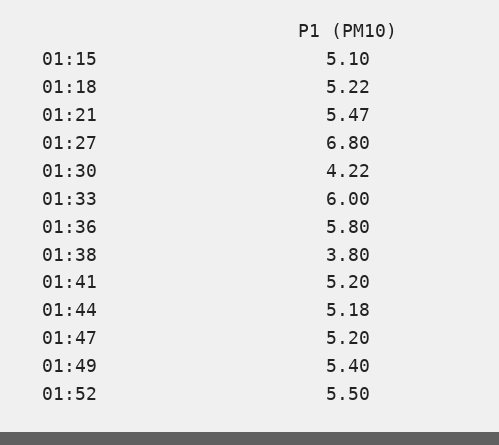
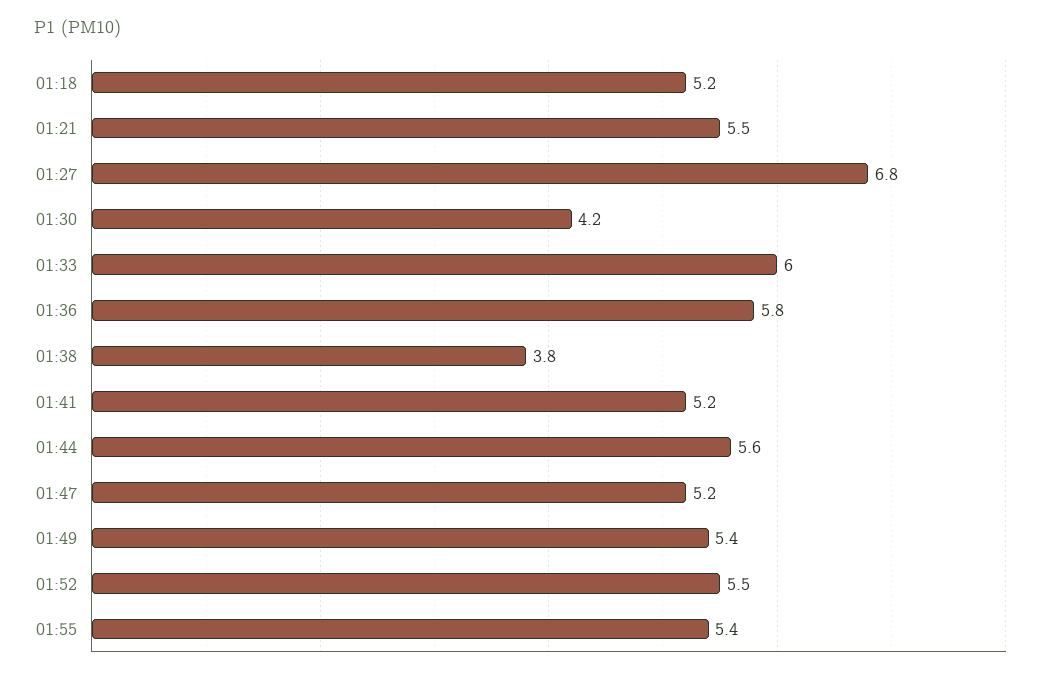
01:15: 5.1 -> none
01:44: 5.18 -> 5.6
01:55: none -> 5.4

